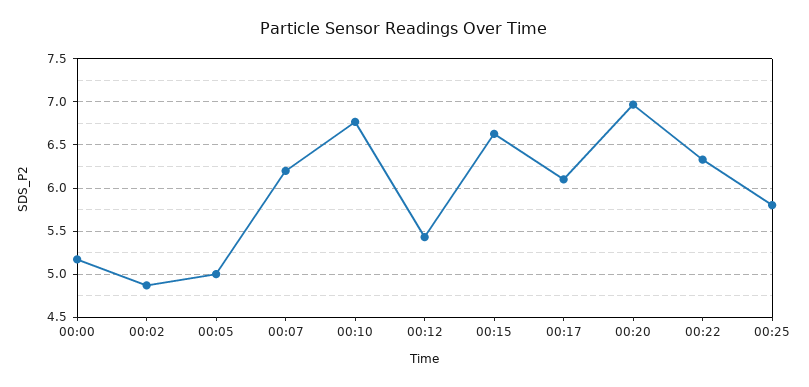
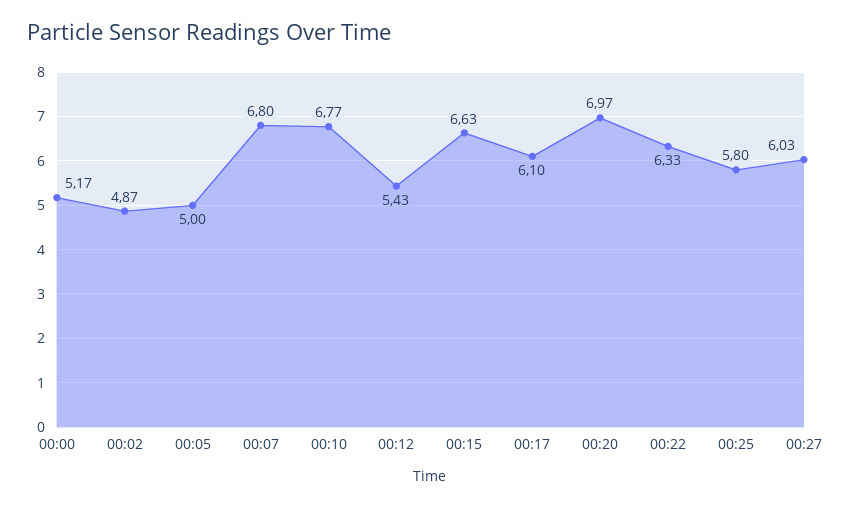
00:07: 6.2 -> 6.8
00:27: none -> 6.03

